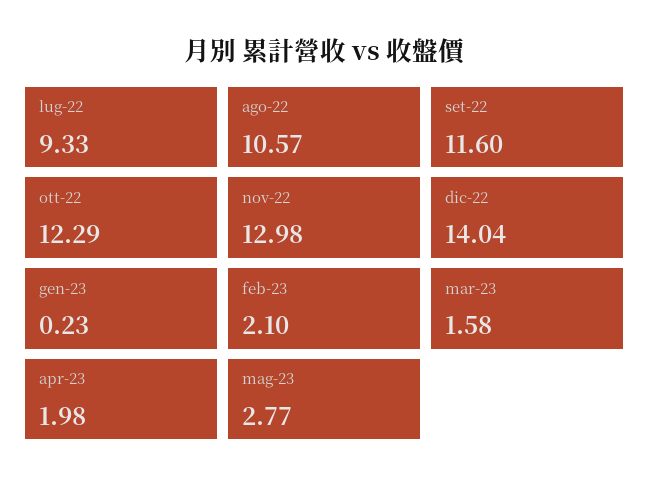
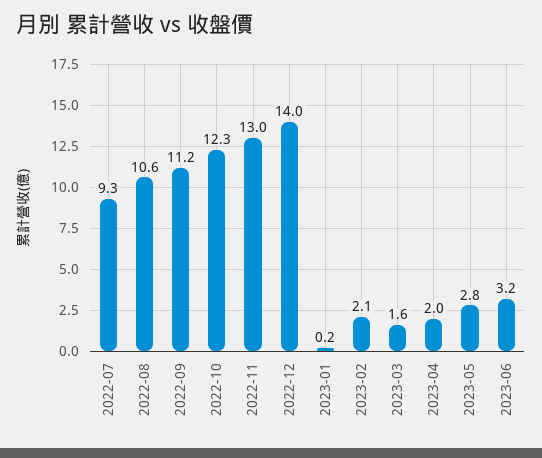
set-22: 11.6 -> 11.2
2023-06: none -> 3.2

